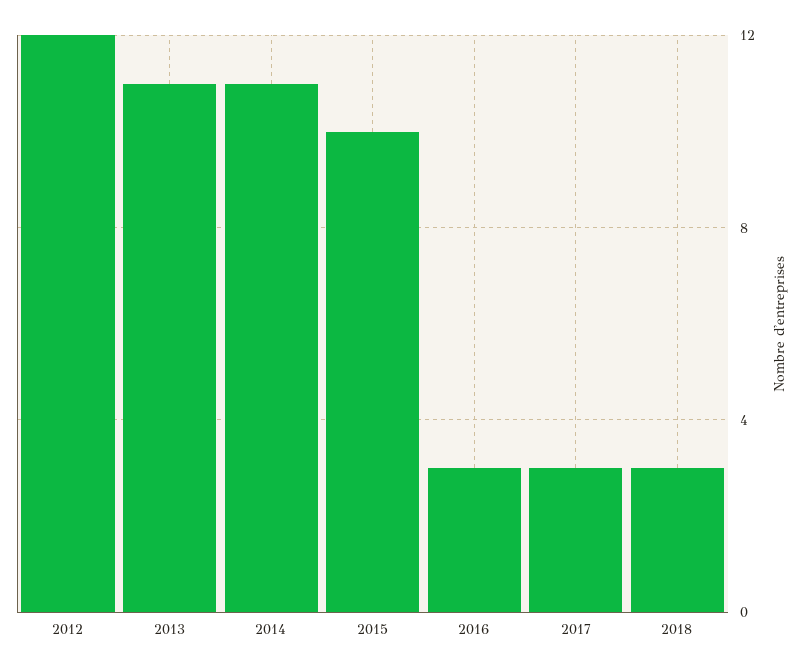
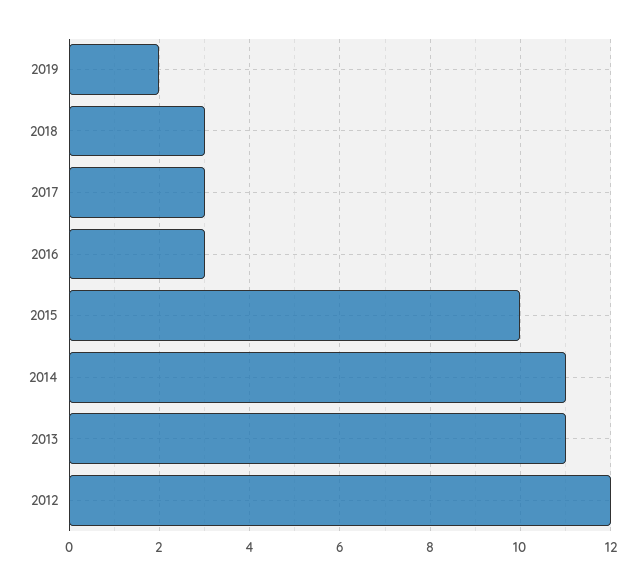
2019: none -> 2

